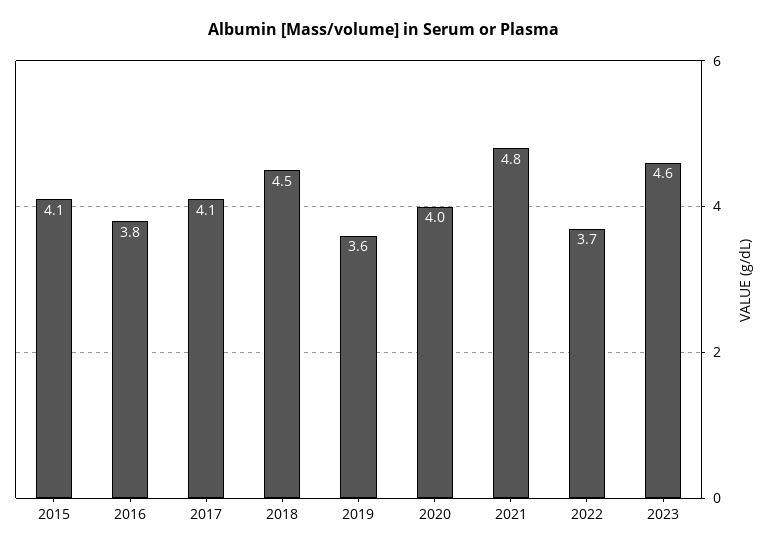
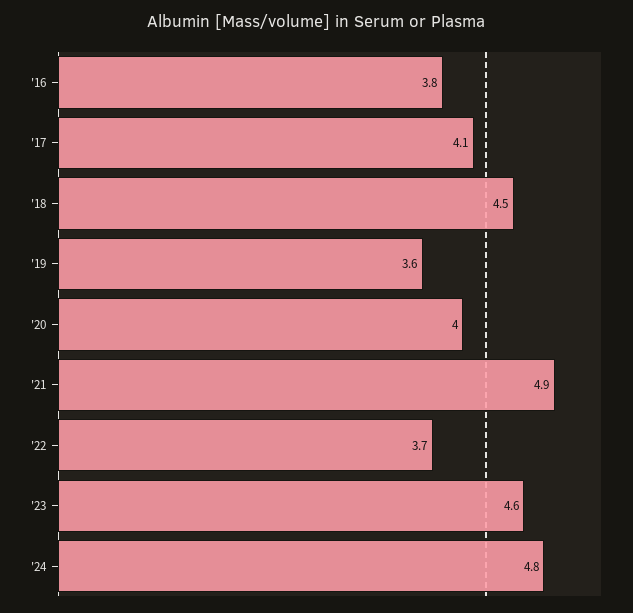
2015: 4.1 -> none
2021: 4.8 -> 4.9
'24: none -> 4.8

